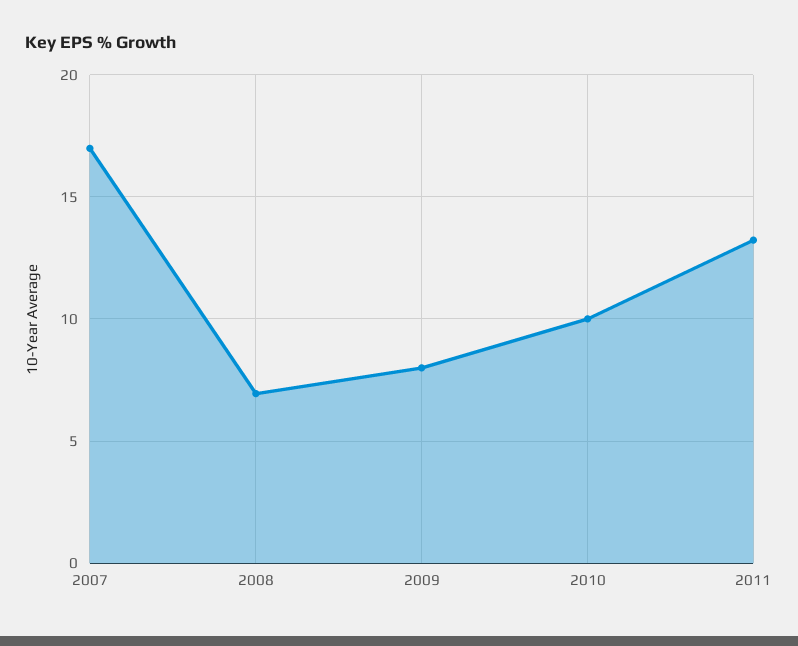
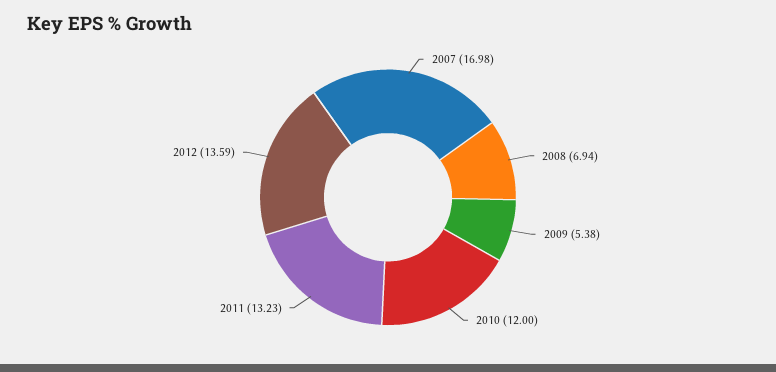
2009: 8 -> 5.38
2010: 10 -> 12
2012: none -> 13.59

